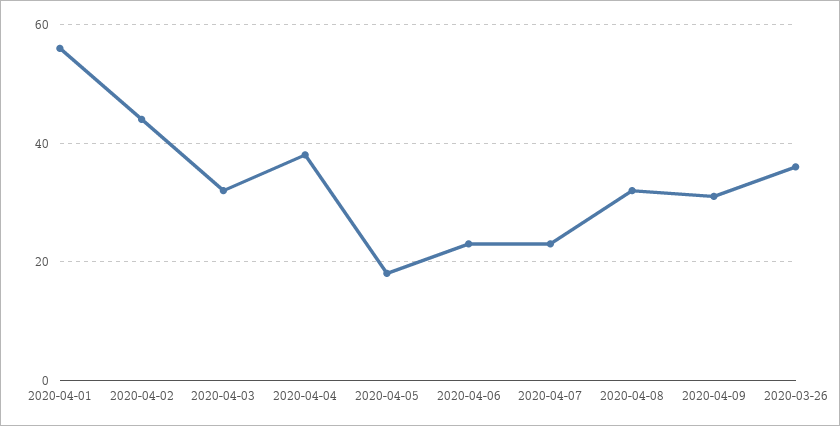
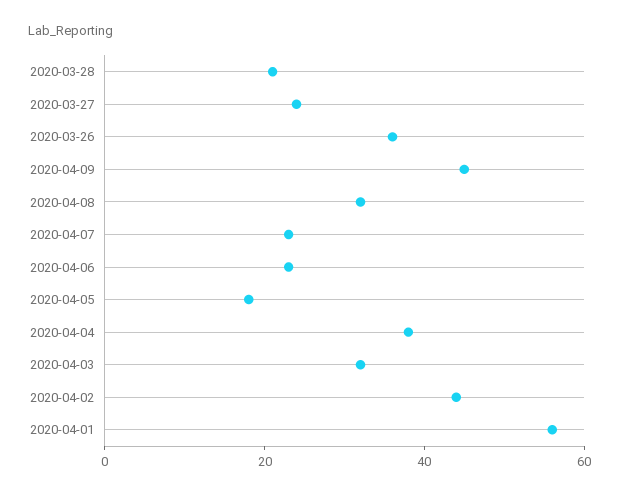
2020-04-09: 30 -> 45
2020-03-28: none -> 20
2020-03-27: none -> 25

